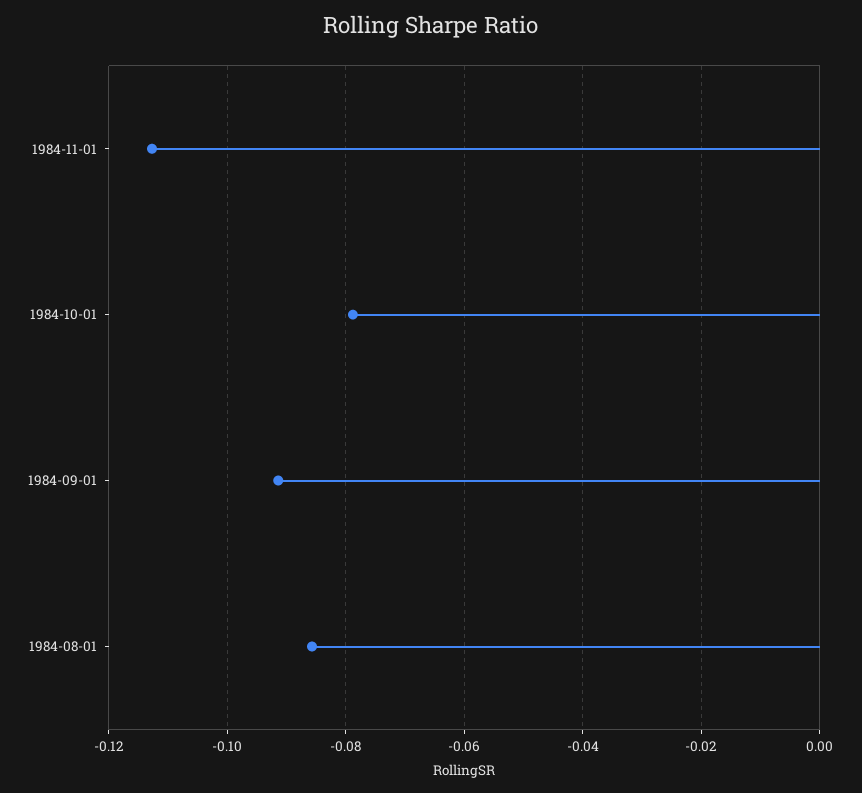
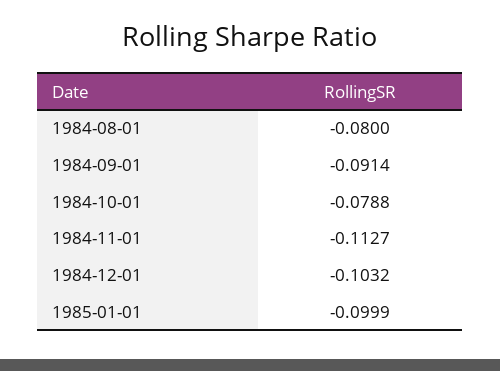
1984-08-01: -0.086 -> -0.08
1984-12-01: none -> -0.1032
1985-01-01: none -> -0.0999

